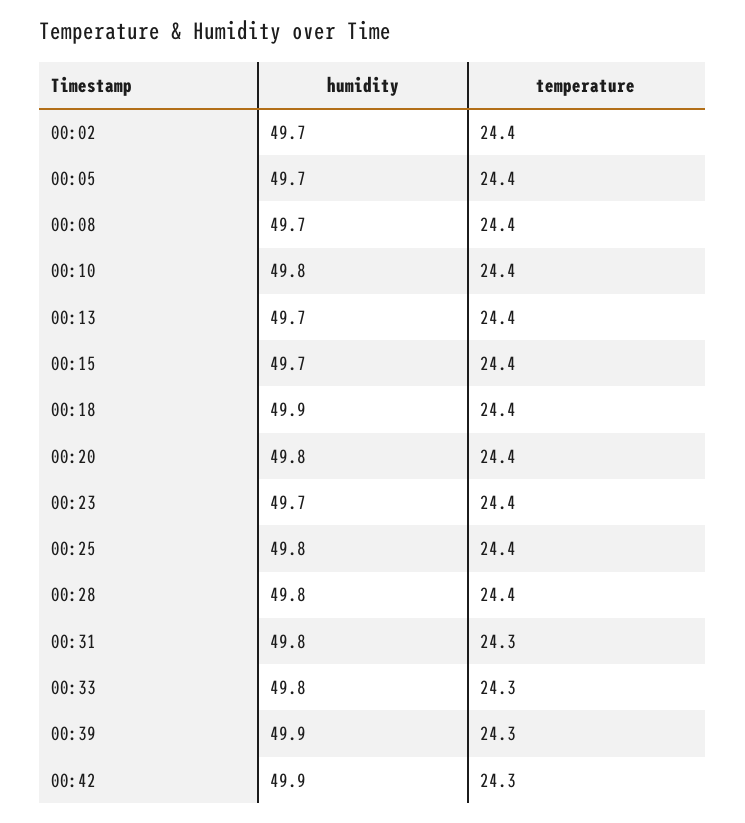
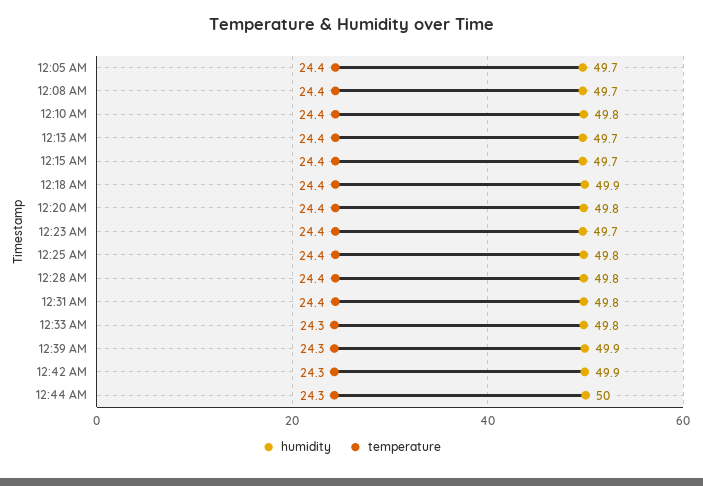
humidity, 00:02: 49.7 -> none
temperature, 00:02: 24.4 -> none
temperature, 00:31: 24.3 -> 24.4
humidity, 12:44 AM: none -> 50
temperature, 12:44 AM: none -> 24.3

